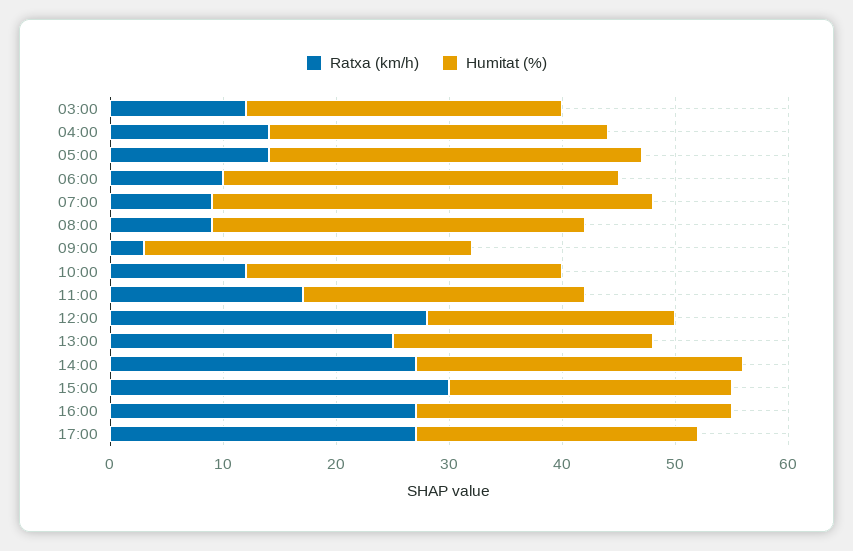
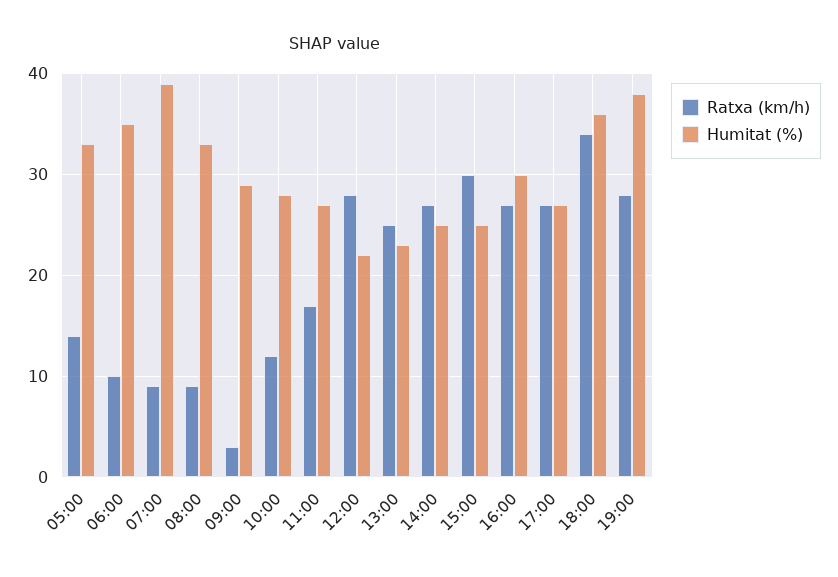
Ratxa (km/h), 03:00: 12 -> none
Humitat (%), 03:00: 28 -> none
Ratxa (km/h), 04:00: 14 -> none
Humitat (%), 04:00: 30 -> none
Humitat (%), 11:00: 25 -> 27
Humitat (%), 14:00: 29 -> 25
Humitat (%), 16:00: 28 -> 30
Humitat (%), 17:00: 25 -> 27
Ratxa (km/h), 18:00: none -> 34
Humitat (%), 18:00: none -> 36
Ratxa (km/h), 19:00: none -> 28
Humitat (%), 19:00: none -> 38

